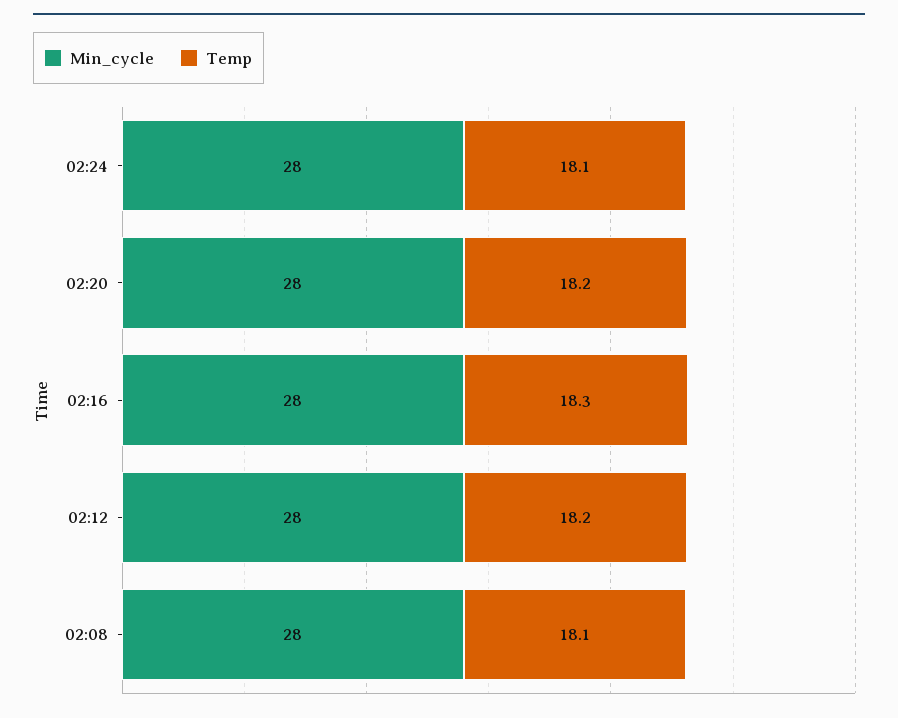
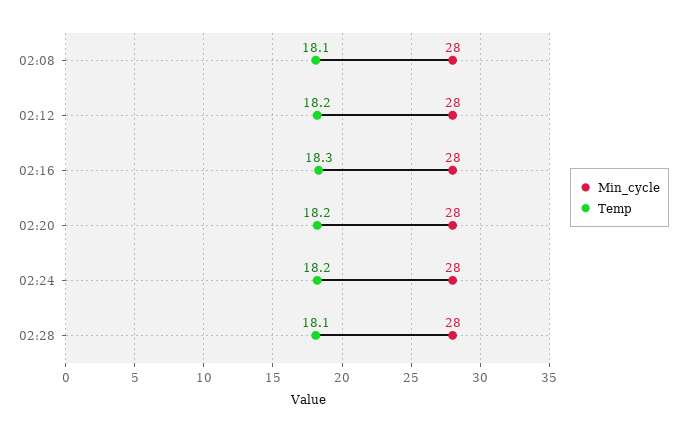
Temp, 02:24: 18.1 -> 18.2
Min_cycle, 02:28: none -> 28
Temp, 02:28: none -> 18.1

